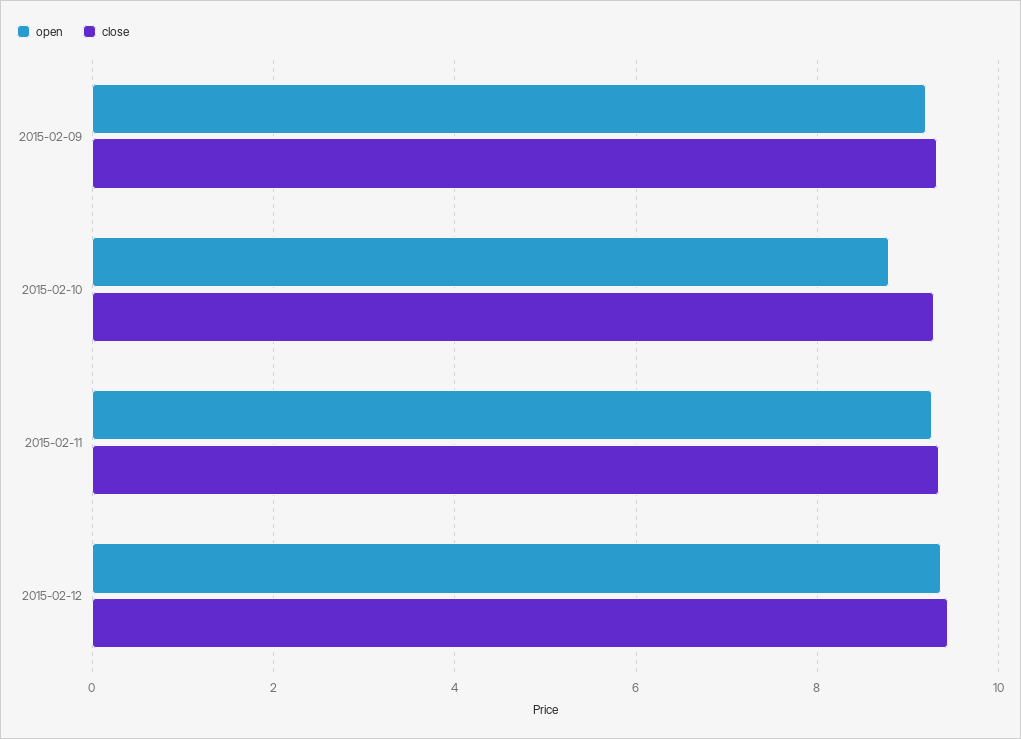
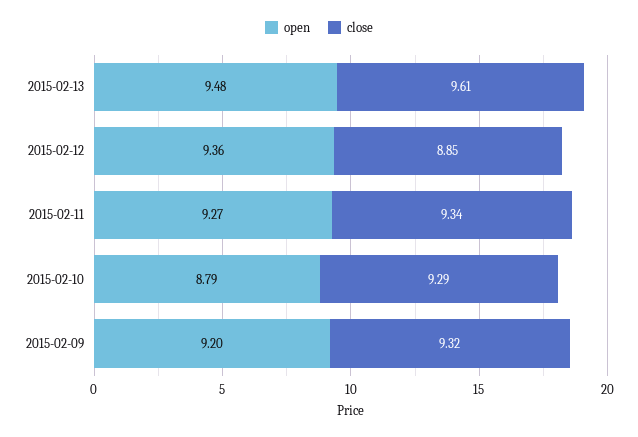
close, 2015-02-12: 9.4 -> 8.85
open, 2015-02-13: none -> 9.48
close, 2015-02-13: none -> 9.61

